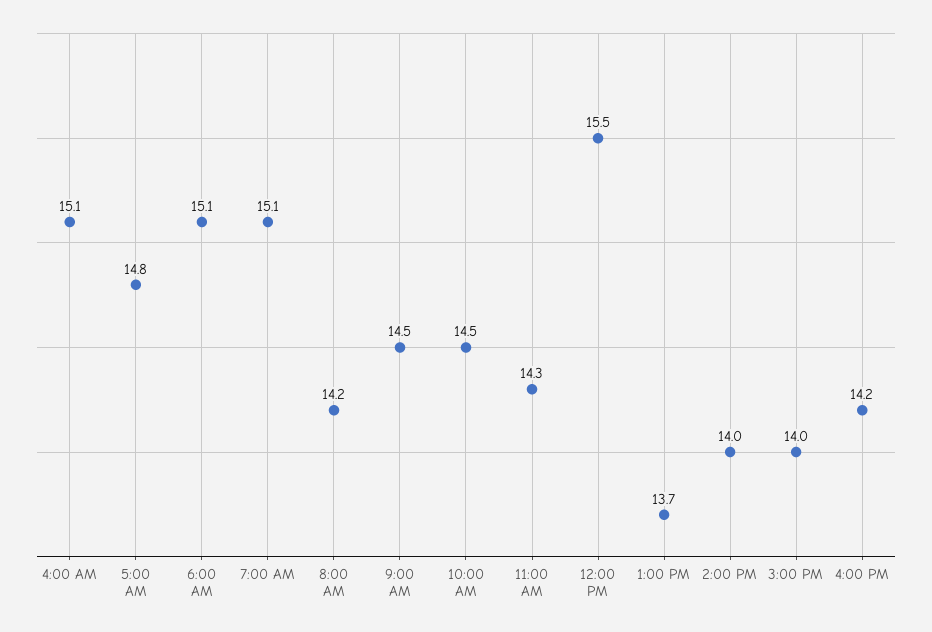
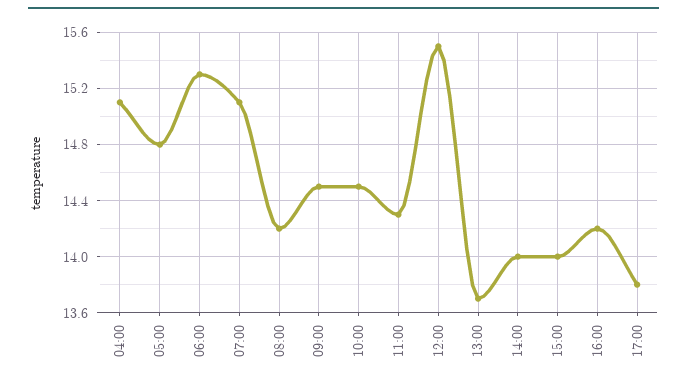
6:00 AM: 15.1 -> 15.3
17:00: none -> 13.8

